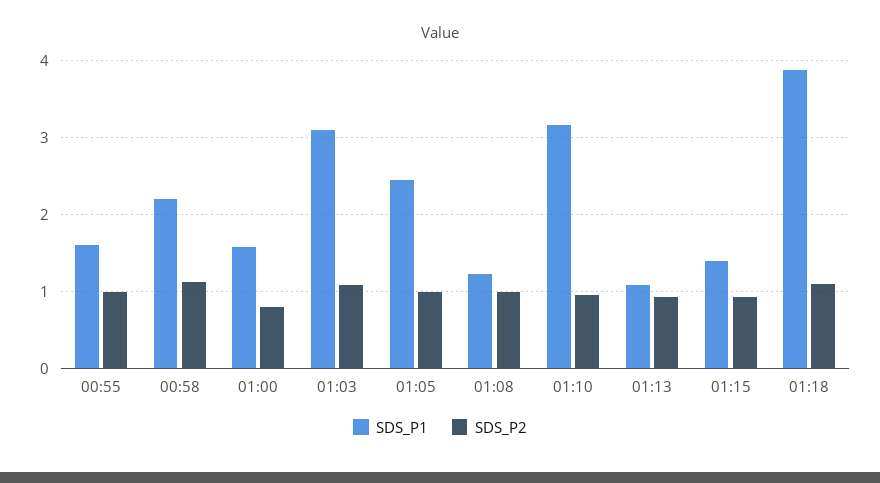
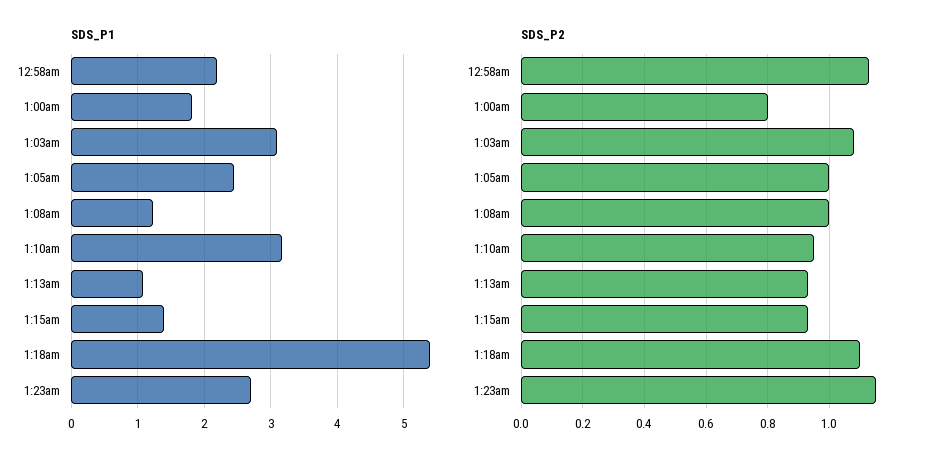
SDS_P1, 00:55: 1.6 -> none
SDS_P2, 00:55: 1 -> none
SDS_P1, 01:00: 1.6 -> 1.8
SDS_P1, 01:18: 3.9 -> 5.4
SDS_P1, 1:23am: none -> 2.7
SDS_P2, 1:23am: none -> 1.15

